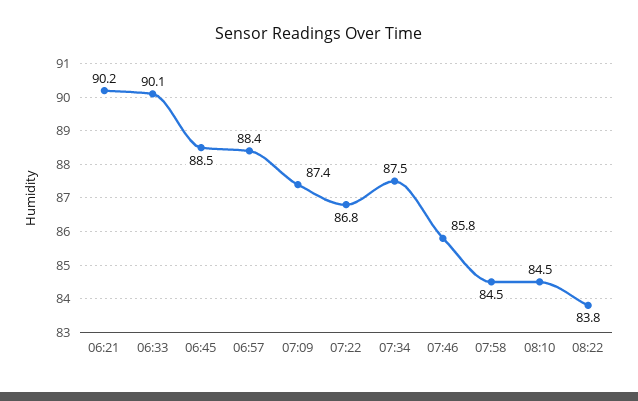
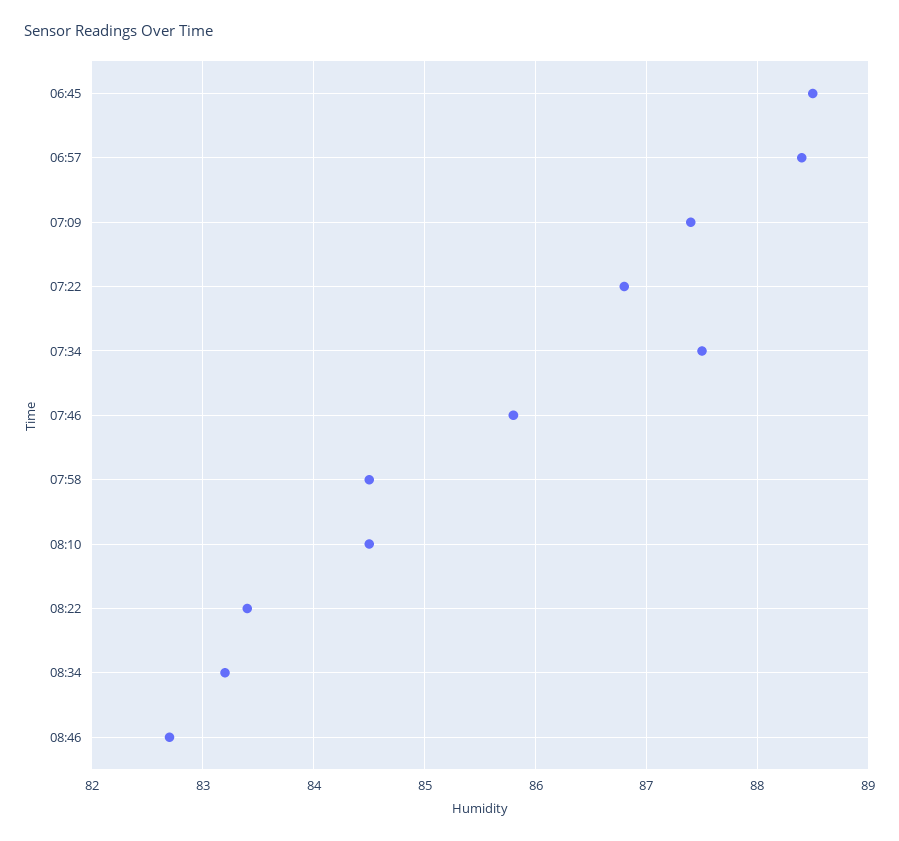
06:21: 90.2 -> none
06:33: 90.1 -> none
08:22: 83.8 -> 83.4
08:34: none -> 83.2
08:46: none -> 82.7

